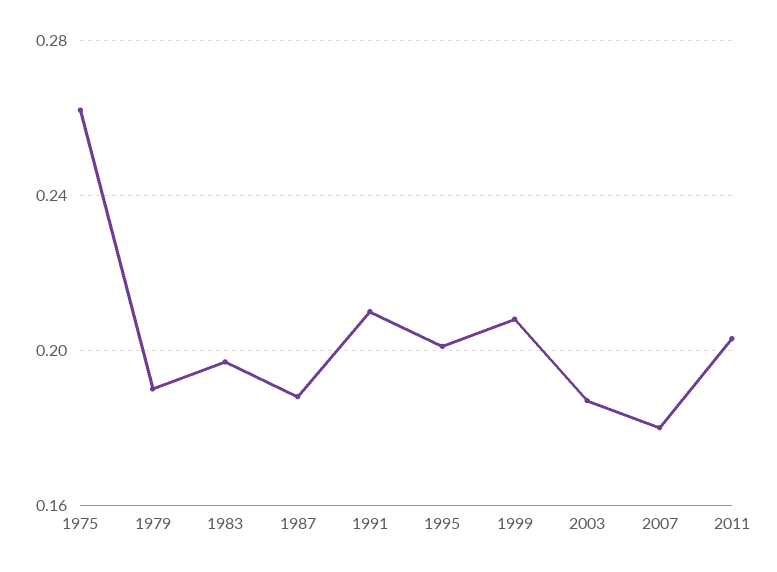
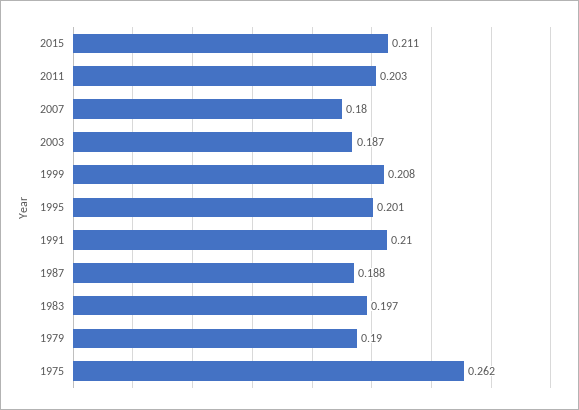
2015: none -> 0.211

